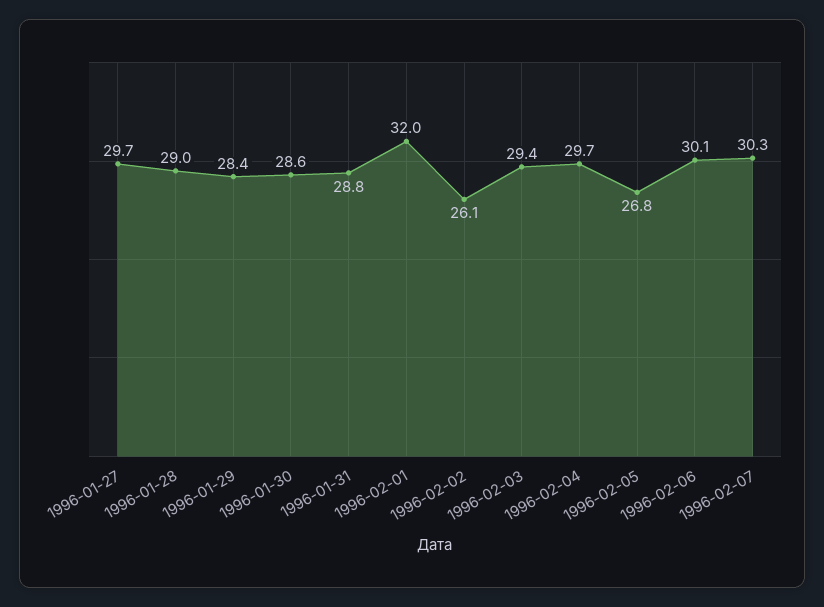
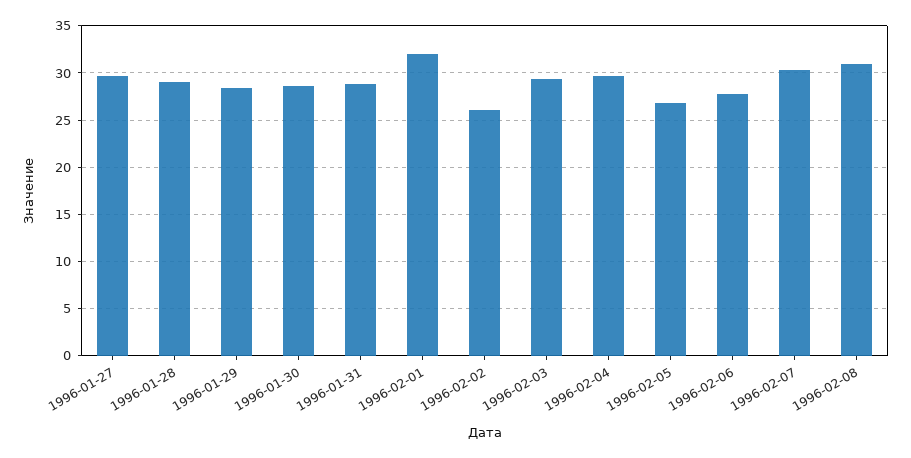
1996-02-06: 30.1 -> 28
1996-02-08: none -> 31

